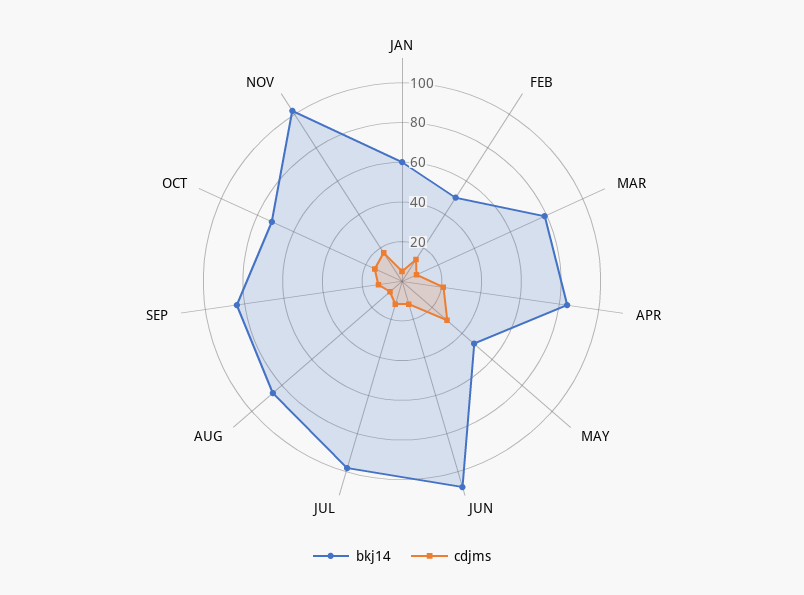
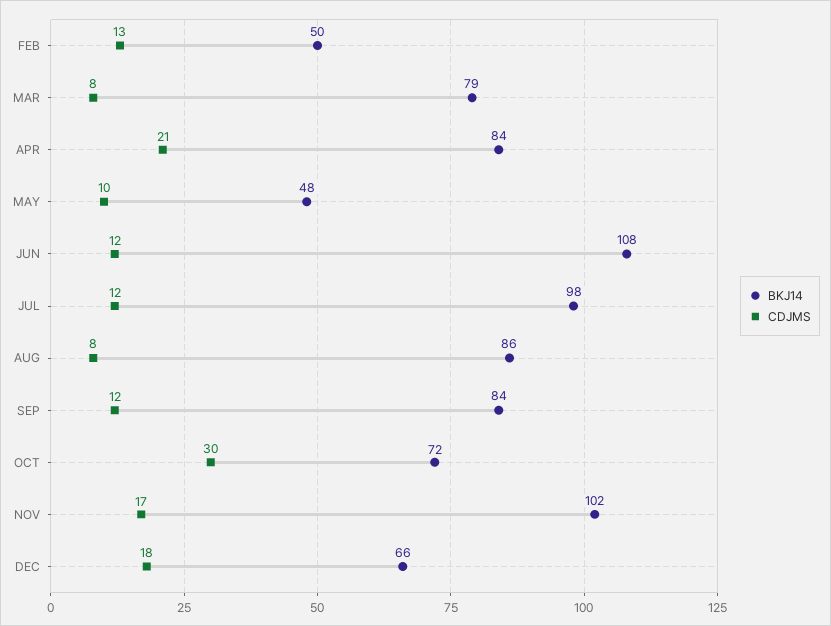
bkj14, JAN: 60 -> none
cdjms, JAN: 5 -> none
cdjms, MAY: 30 -> 10
cdjms, OCT: 15 -> 30
bkj14, DEC: none -> 66
cdjms, DEC: none -> 18

